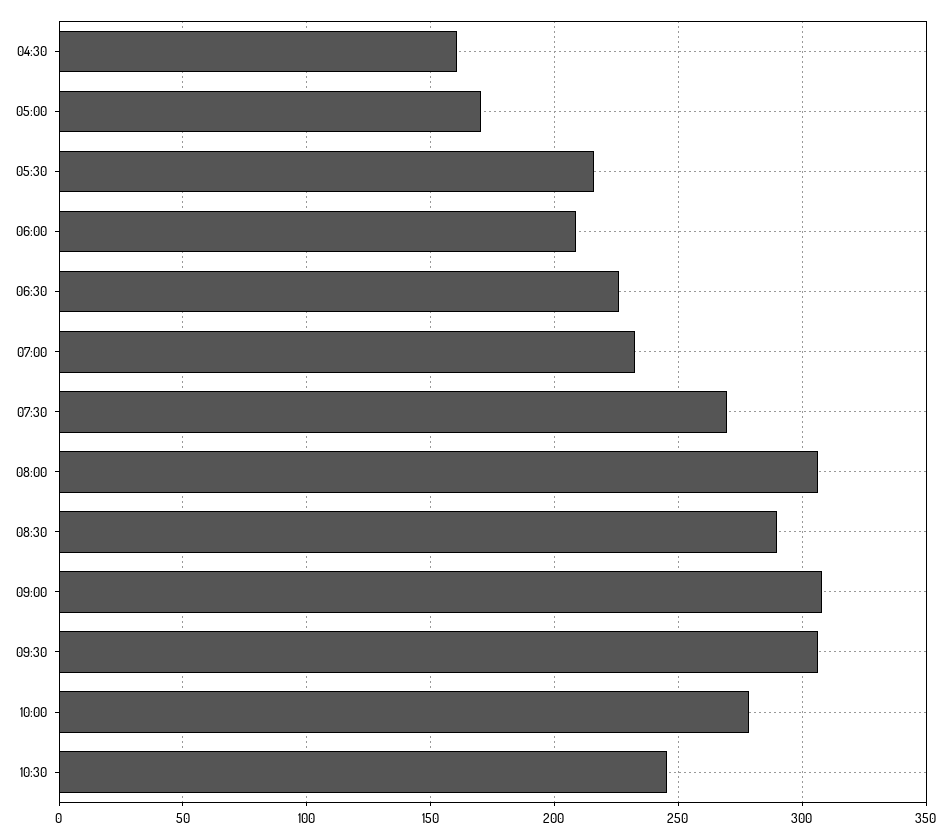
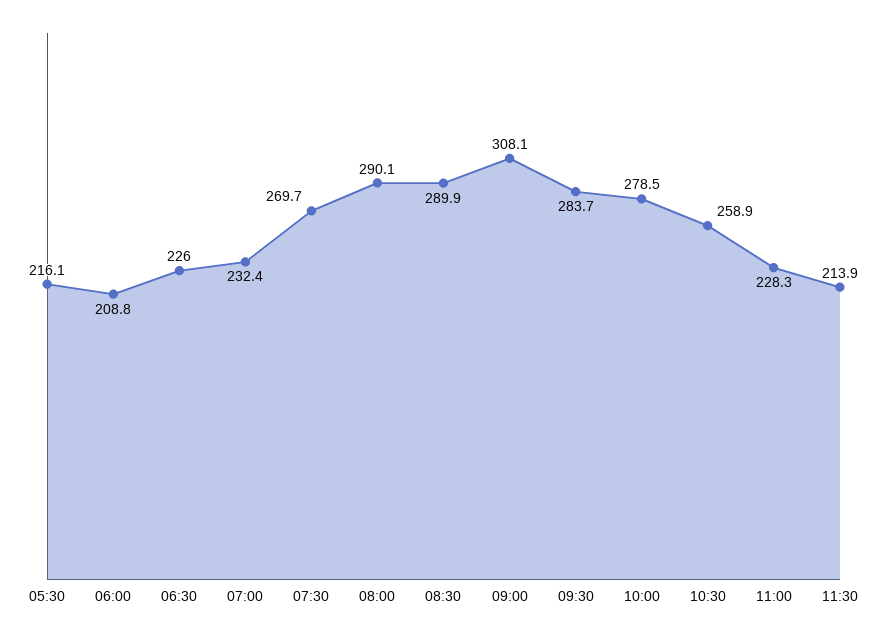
04:30: 160 -> none
05:00: 170 -> none
08:00: 305 -> 290.1
09:30: 305 -> 283.7
10:30: 245 -> 258.9
11:00: none -> 228.3
11:30: none -> 213.9

